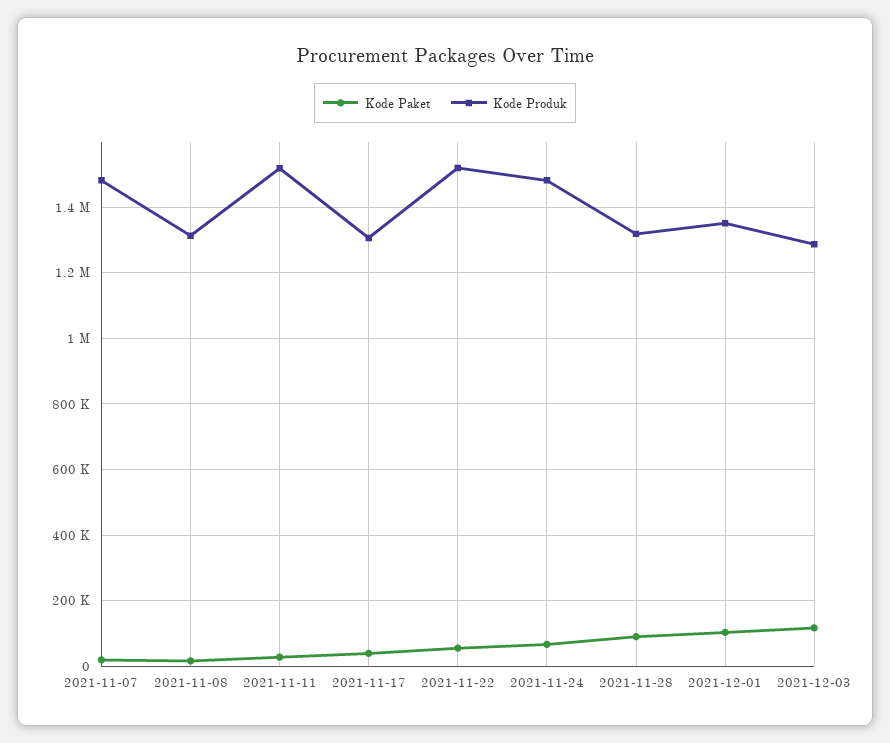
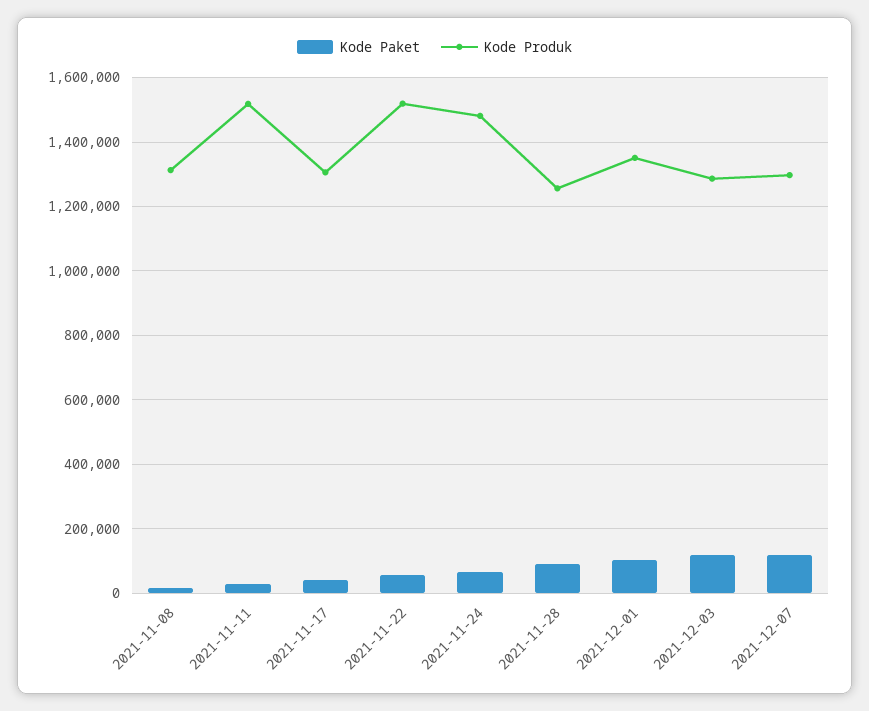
Kode Paket, 2021-11-07: 20000 -> none
Kode Produk, 2021-11-07: 1480000 -> none
Kode Produk, 2021-11-28: 1320000 -> 1260000
Kode Paket, 2021-12-07: none -> 120000
Kode Produk, 2021-12-07: none -> 1300000

